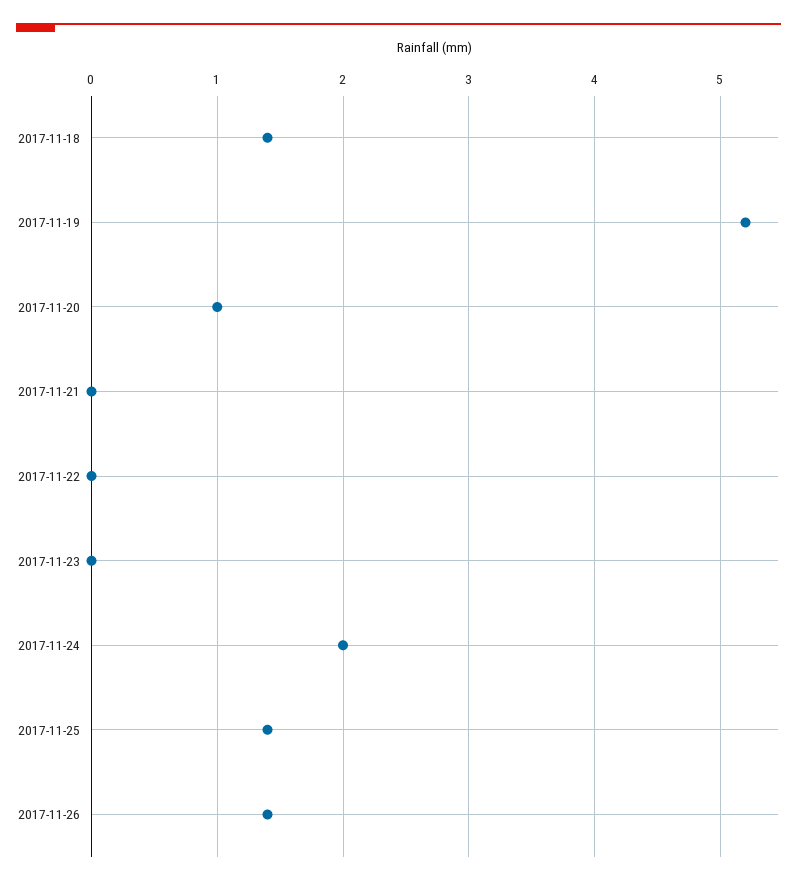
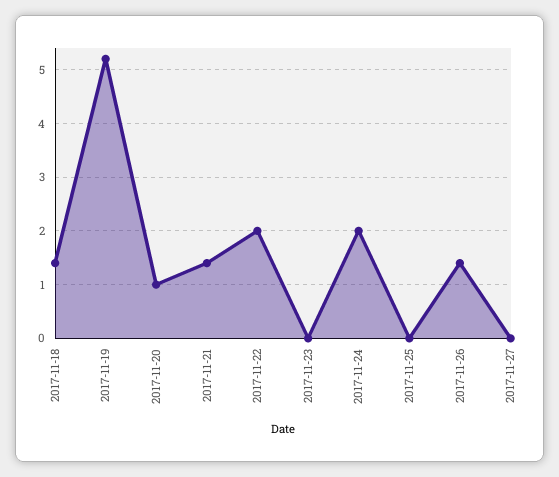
2017-11-21: 0 -> 1.5
2017-11-22: 0 -> 2
2017-11-25: 1.4 -> 0
2017-11-27: none -> 0

